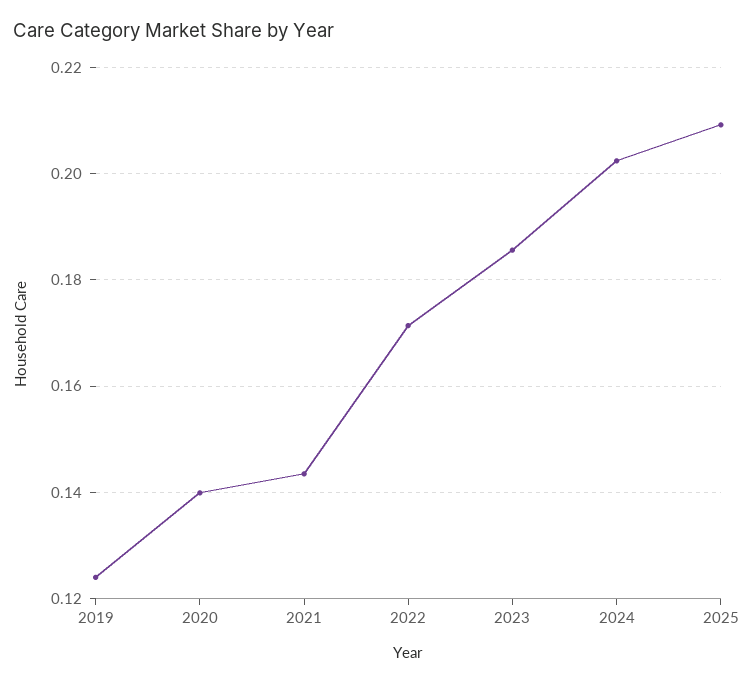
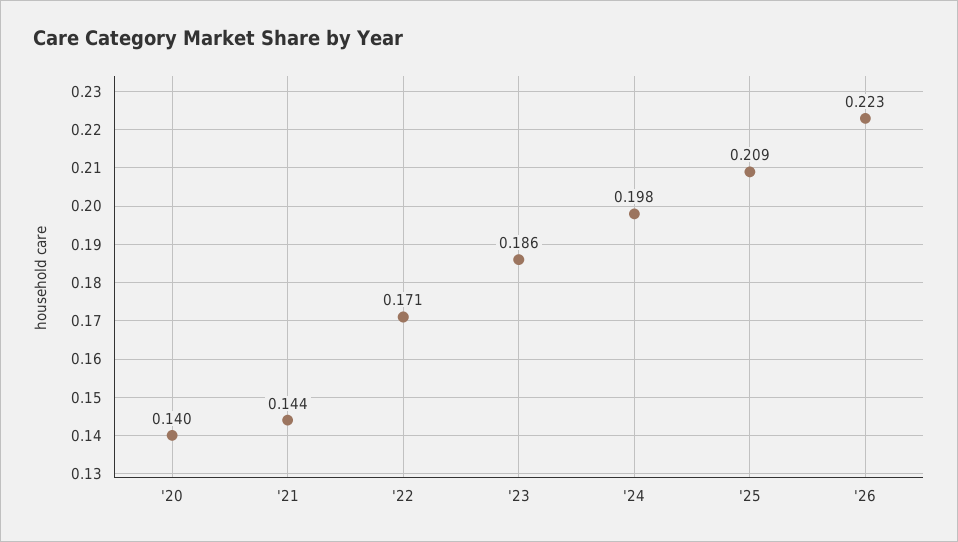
2019: 0.124 -> none
2024: 0.202 -> 0.198
'26: none -> 0.223

